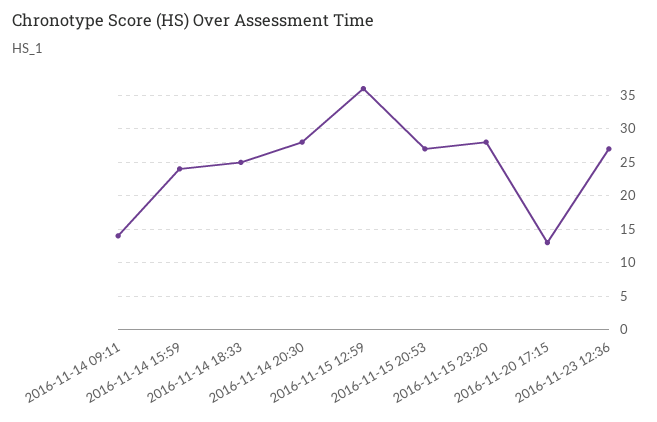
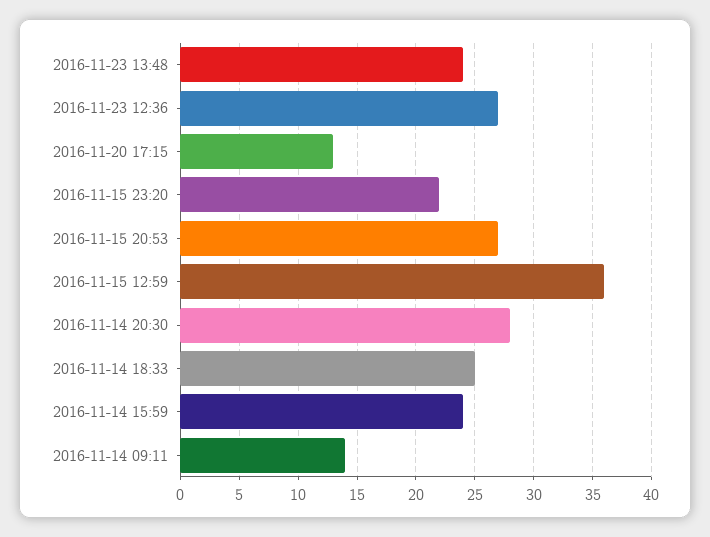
2016-11-15 23:20: 28 -> 22
2016-11-23 13:48: none -> 24

